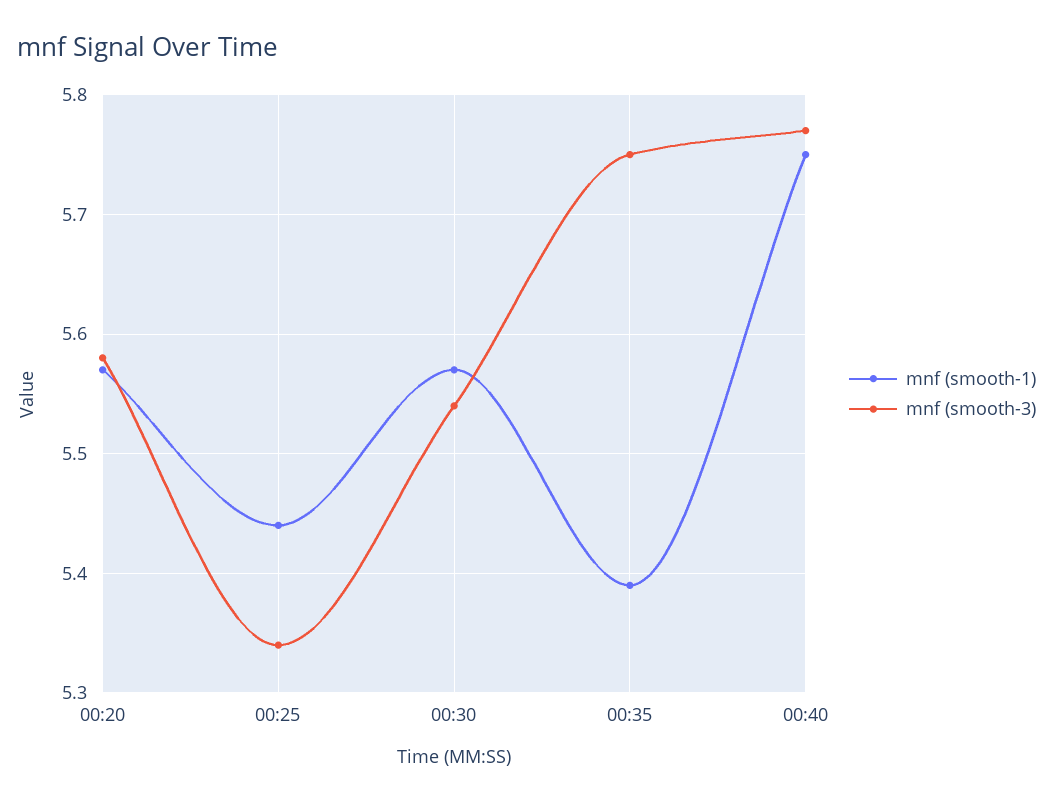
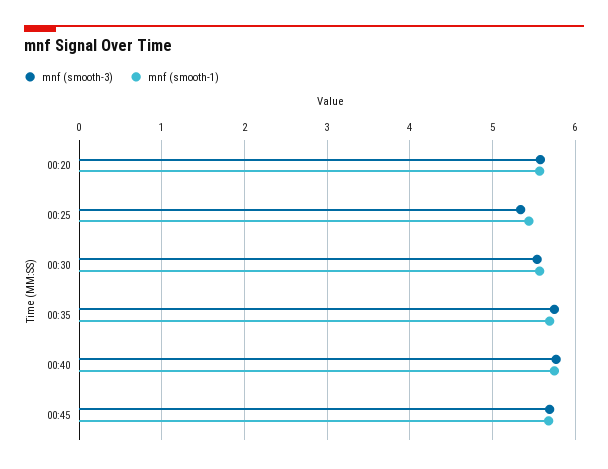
mnf (smooth-1), 00:35: 5.39 -> 5.7
mnf (smooth-3), 00:45: none -> 5.7
mnf (smooth-1), 00:45: none -> 5.7

